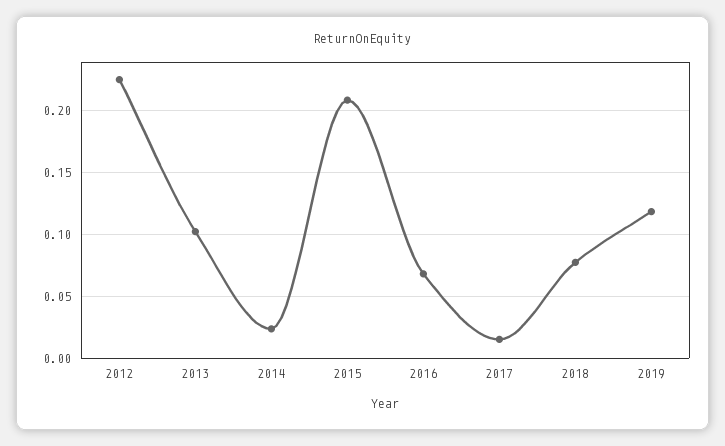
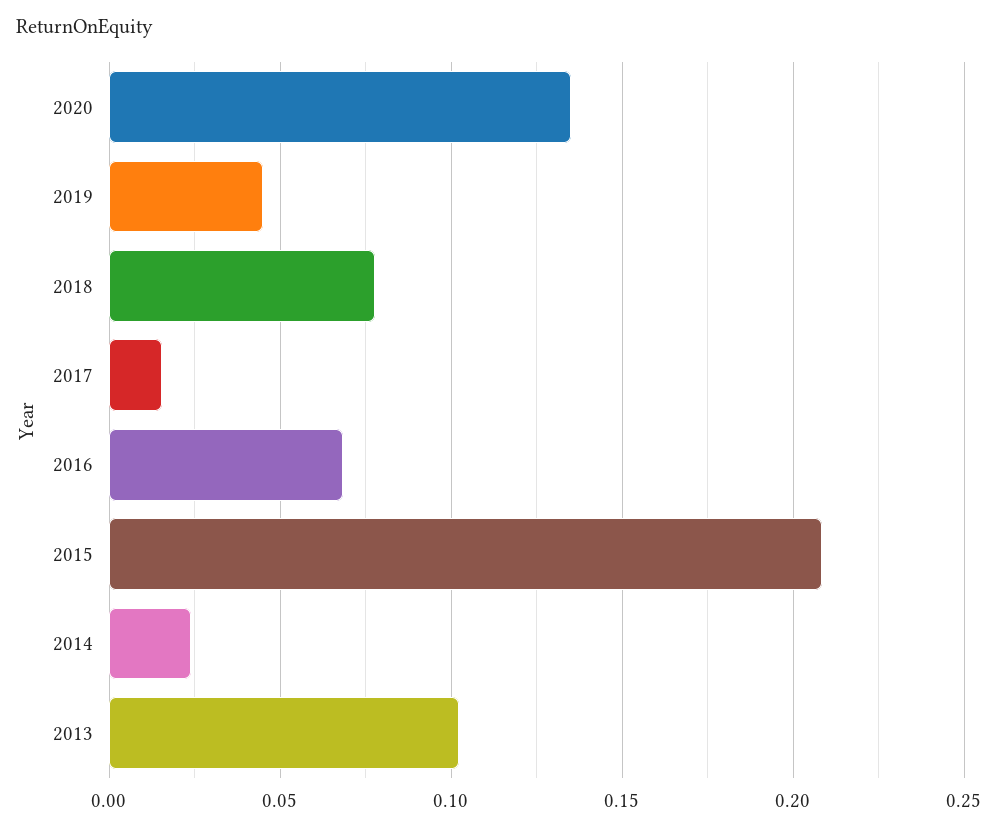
2012: 0.225 -> none
2019: 0.12 -> 0.045
2020: none -> 0.135

